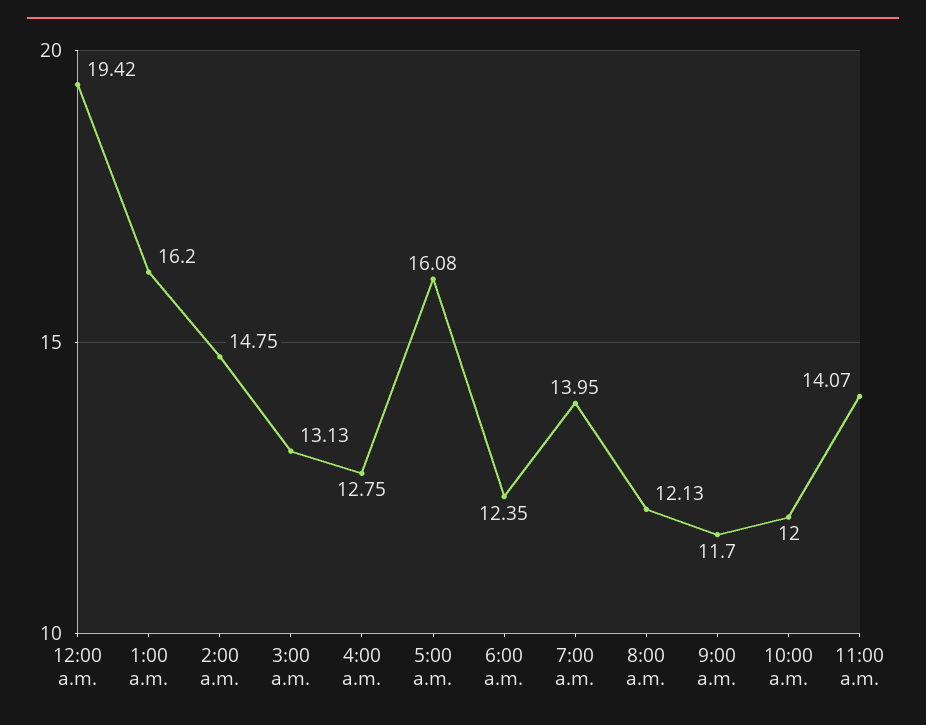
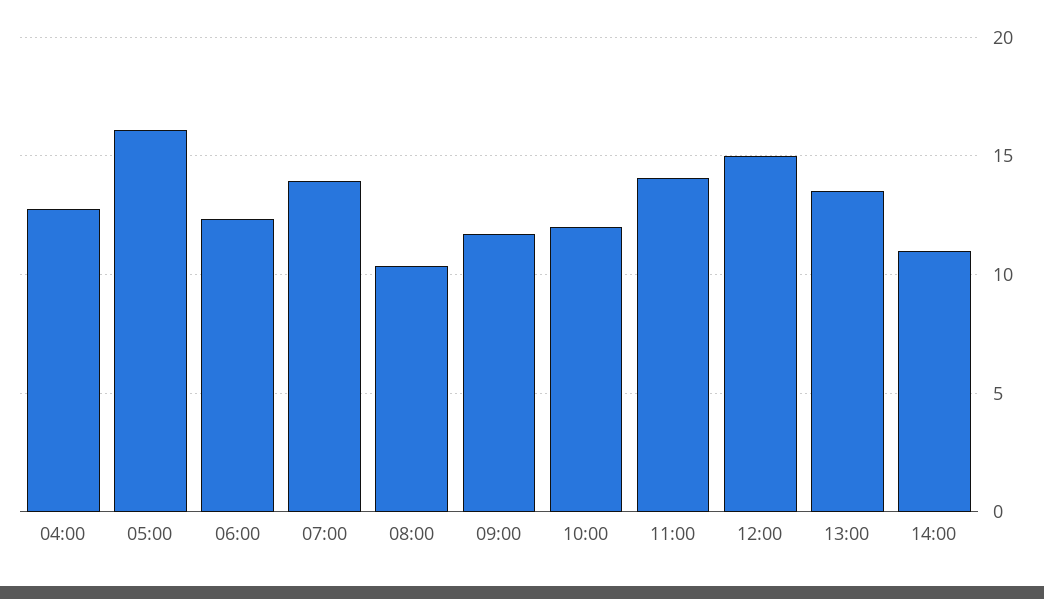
12:00 a.m.: 19.42 -> none
1:00 a.m.: 16.2 -> none
2:00 a.m.: 14.75 -> none
3:00 a.m.: 13.13 -> none
8:00 a.m.: 12.13 -> 10.5
12:00: none -> 15
13:00: none -> 13.5
14:00: none -> 11

